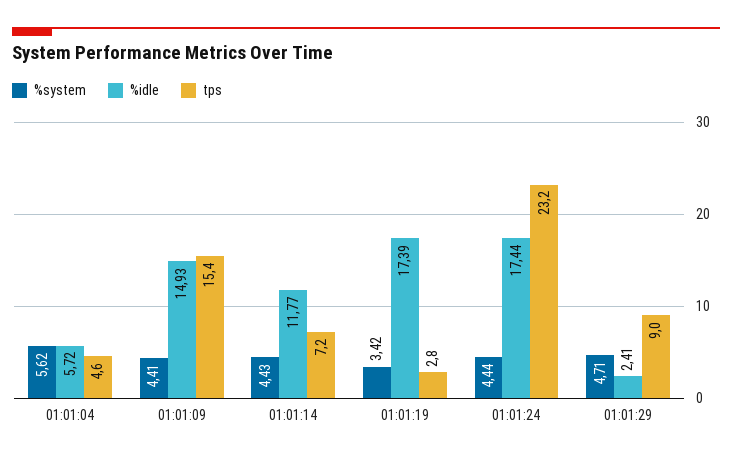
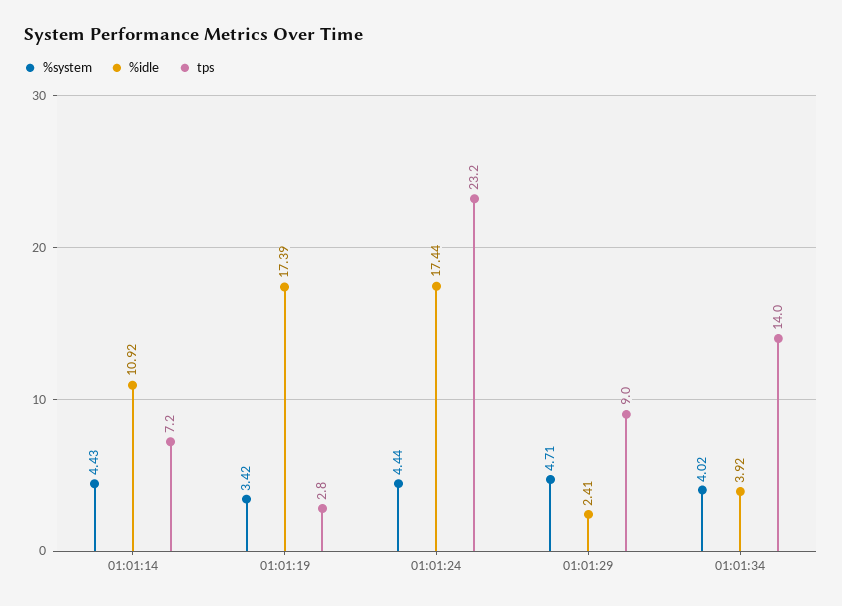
%system, 01:01:04: 5.62 -> none
%idle, 01:01:04: 5.72 -> none
tps, 01:01:04: 4.6 -> none
%system, 01:01:09: 4.41 -> none
%idle, 01:01:09: 14.93 -> none
tps, 01:01:09: 15.4 -> none
%idle, 01:01:14: 11.77 -> 10.92
%system, 01:01:34: none -> 4.02
%idle, 01:01:34: none -> 3.92
tps, 01:01:34: none -> 14

